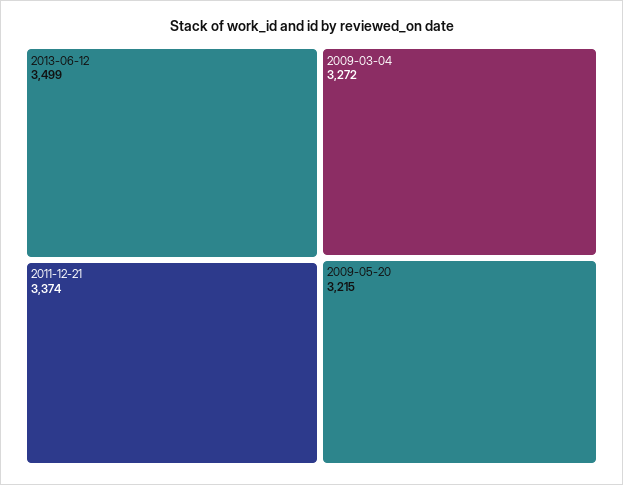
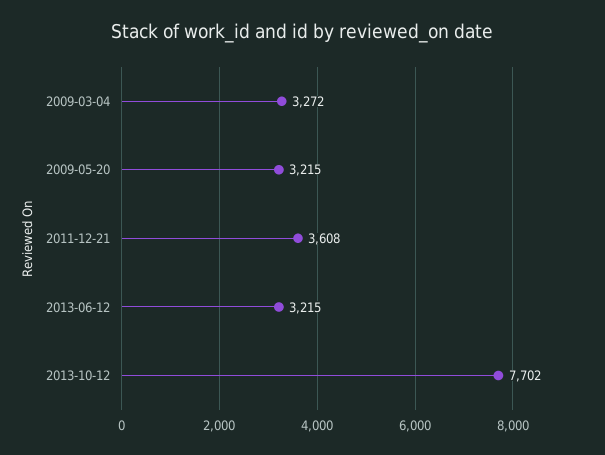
2013-06-12: 3499 -> 3215
2011-12-21: 3374 -> 3608
2013-10-12: none -> 7702

